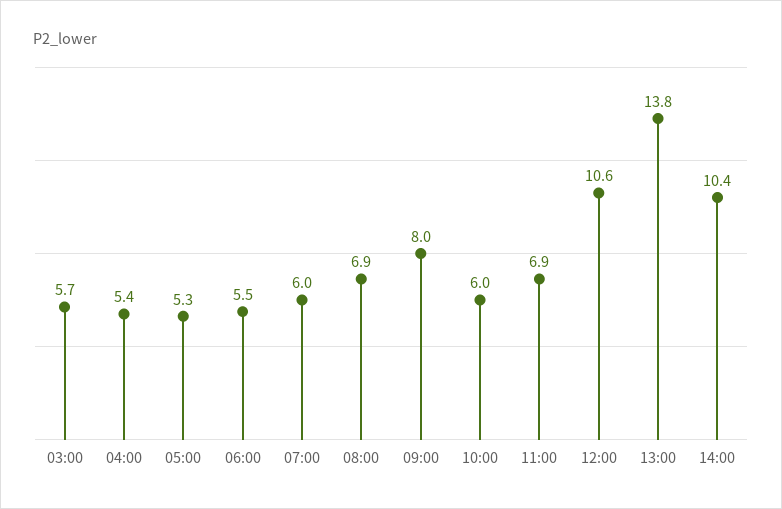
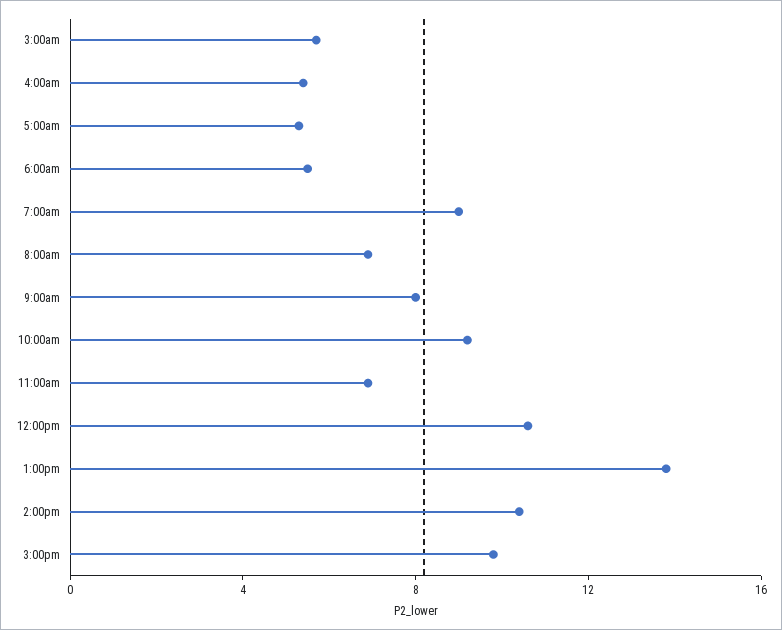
07:00: 6 -> 9
10:00: 6 -> 9
3:00pm: none -> 10

